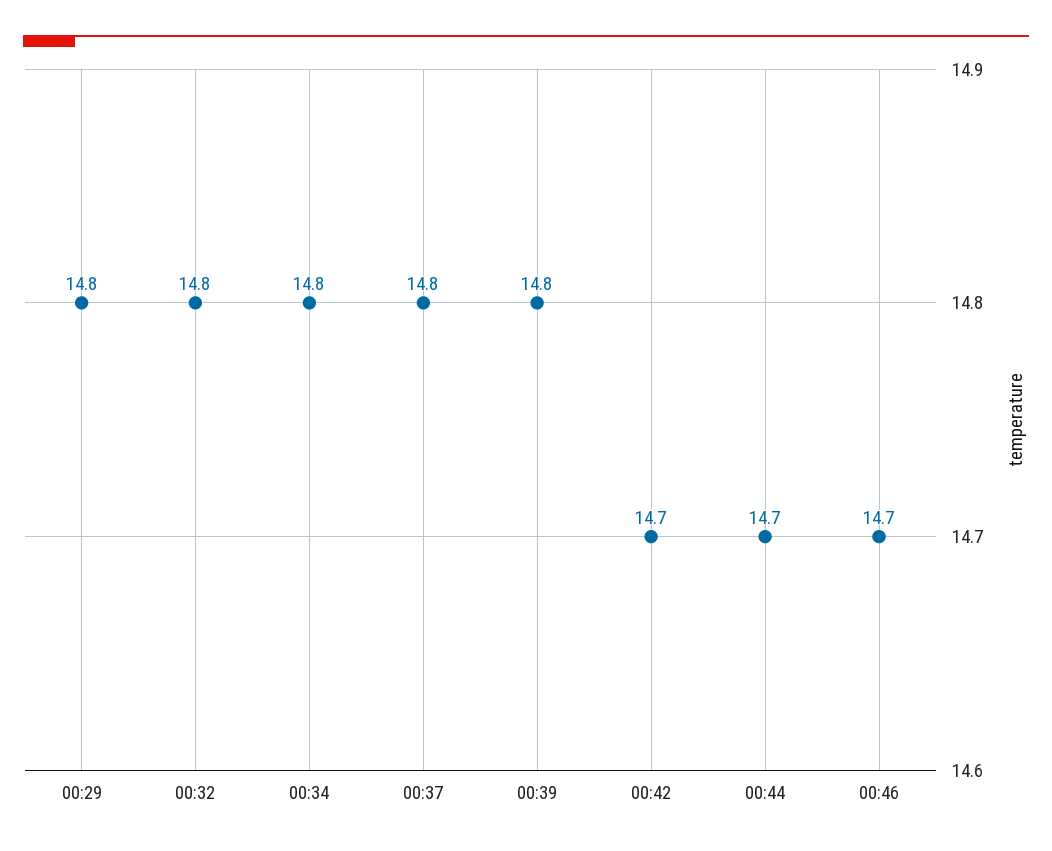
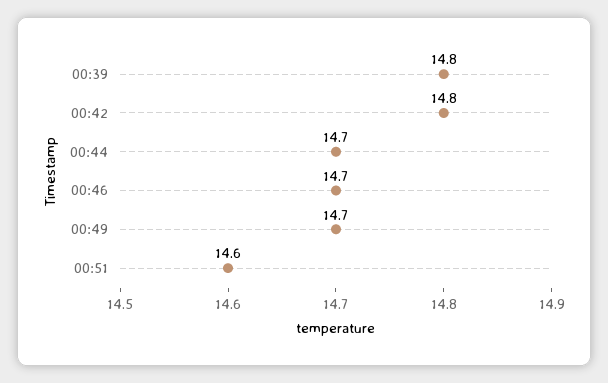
00:29: 14.8 -> none
00:32: 14.8 -> none
00:34: 14.8 -> none
00:37: 14.8 -> none
00:42: 14.7 -> 14.8
00:49: none -> 14.7
00:51: none -> 14.6

